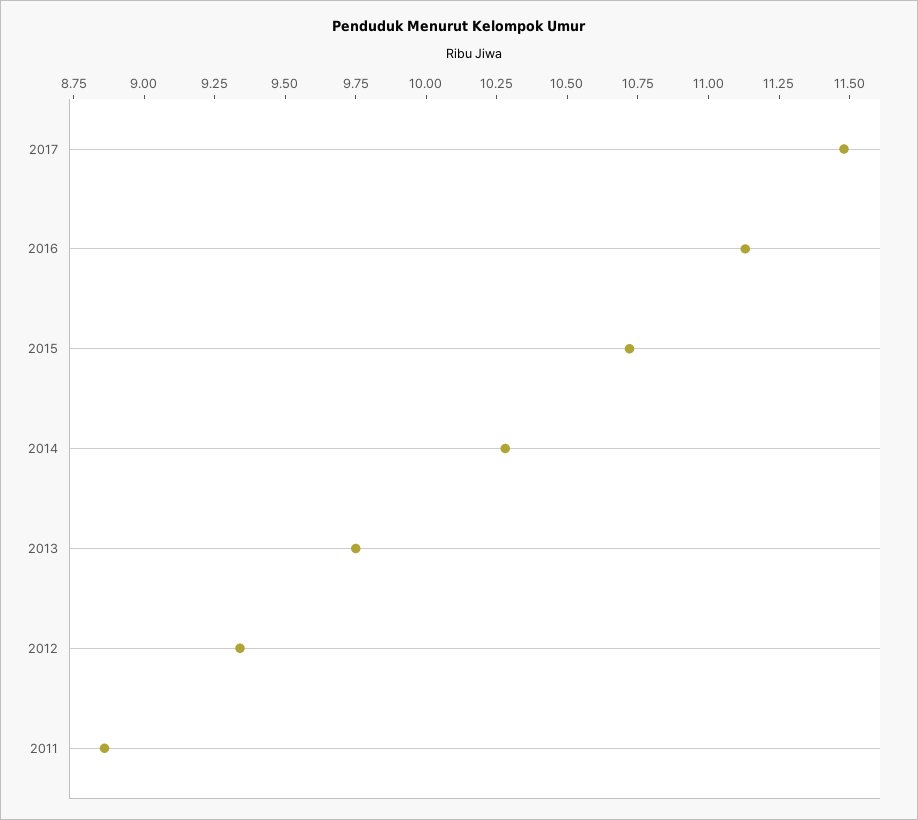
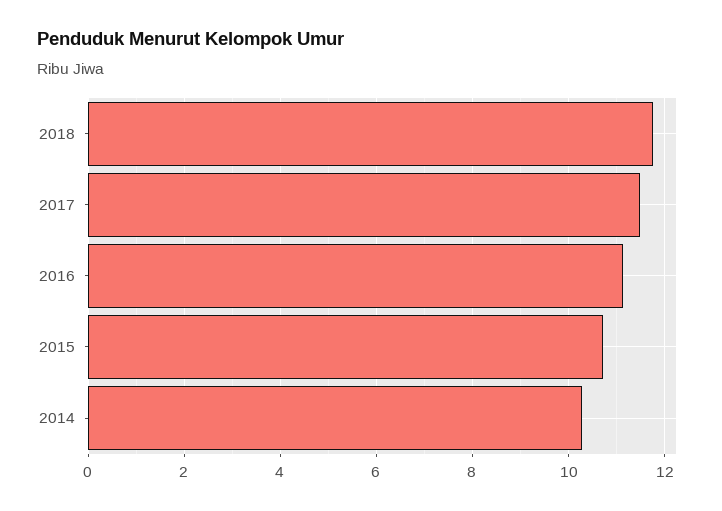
2013: 9.75 -> none
2012: 9.35 -> none
2011: 8.85 -> none
2018: none -> 11.8

